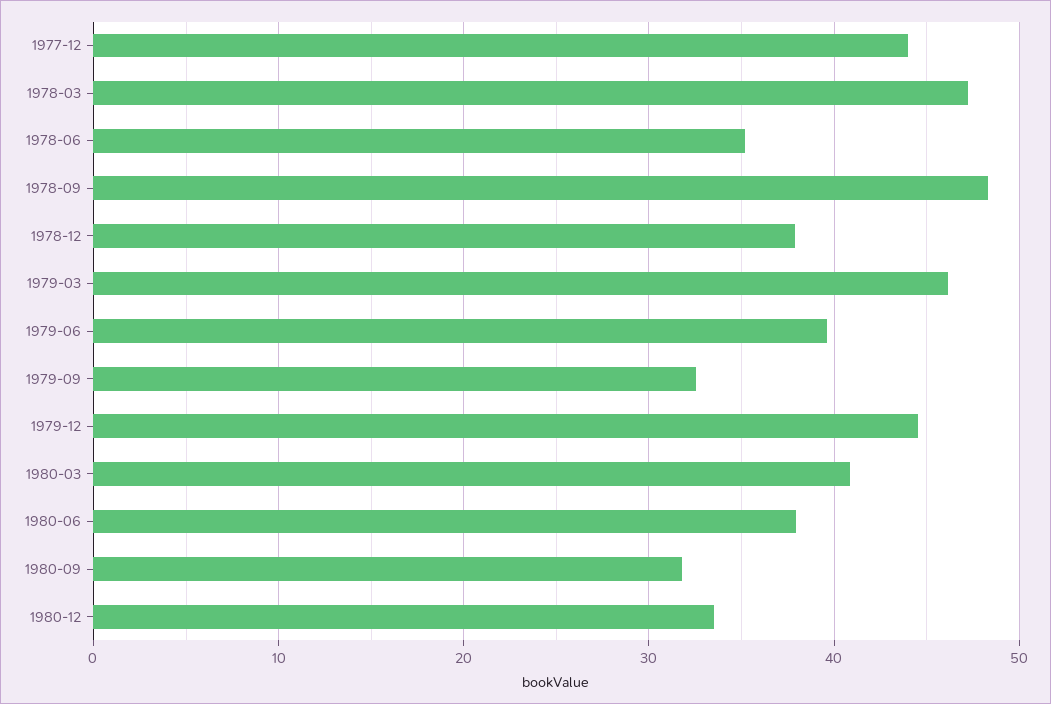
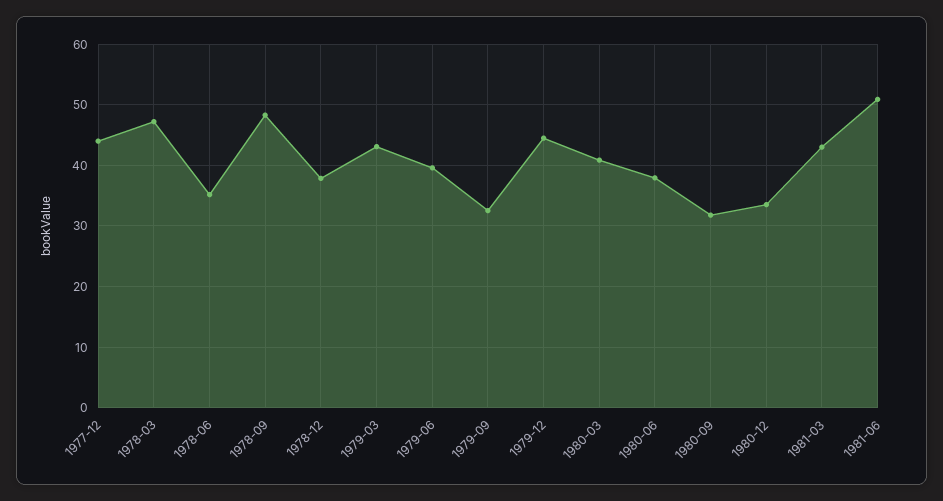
1979-03: 46 -> 43
1981-03: none -> 43
1981-06: none -> 51

